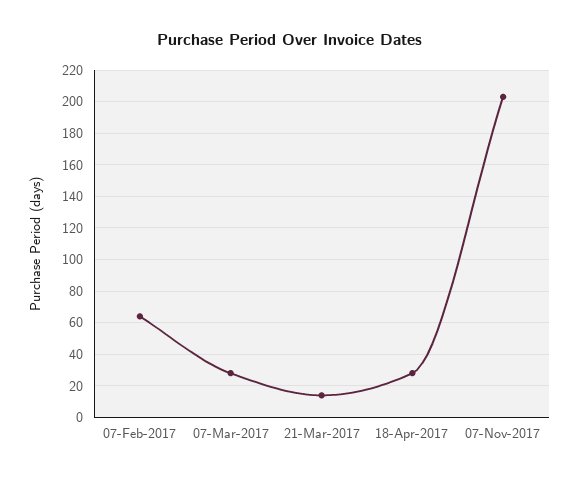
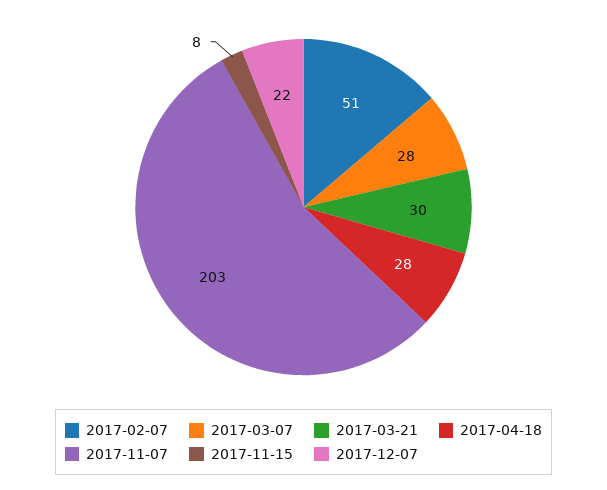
07-Feb-2017: 65 -> 51
21-Mar-2017: 15 -> 30
2017-11-15: none -> 8
2017-12-07: none -> 22

